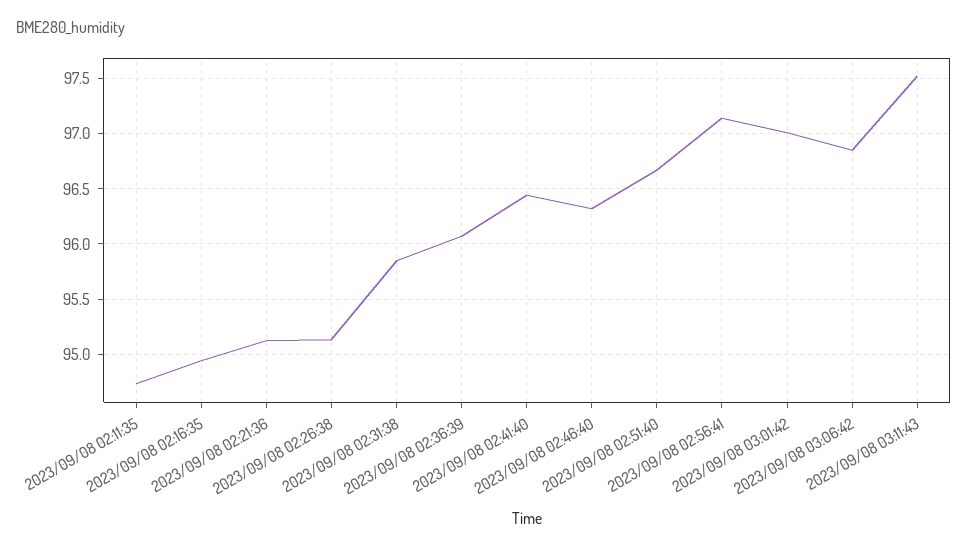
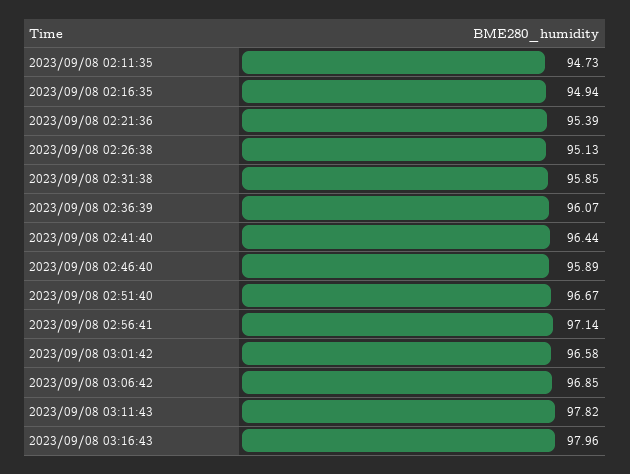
2023/09/08 02:21:36: 95.1 -> 95.39
2023/09/08 02:46:40: 96.3 -> 95.89
2023/09/08 03:01:42: 97 -> 96.58
2023/09/08 03:11:43: 97.5 -> 97.82
2023/09/08 03:16:43: none -> 97.96

